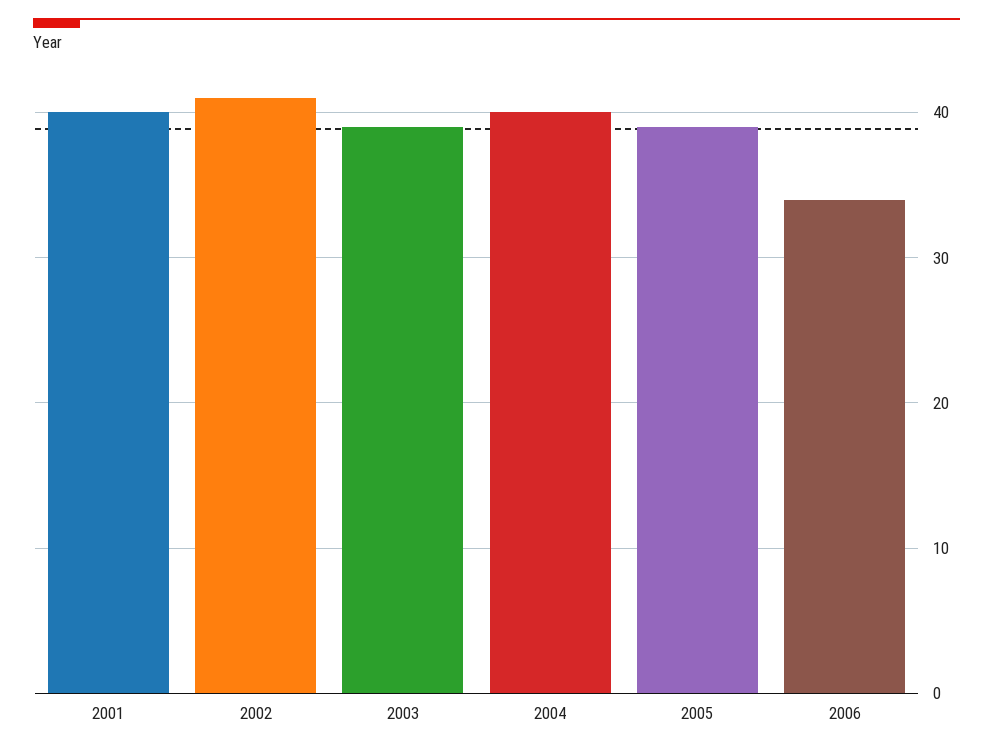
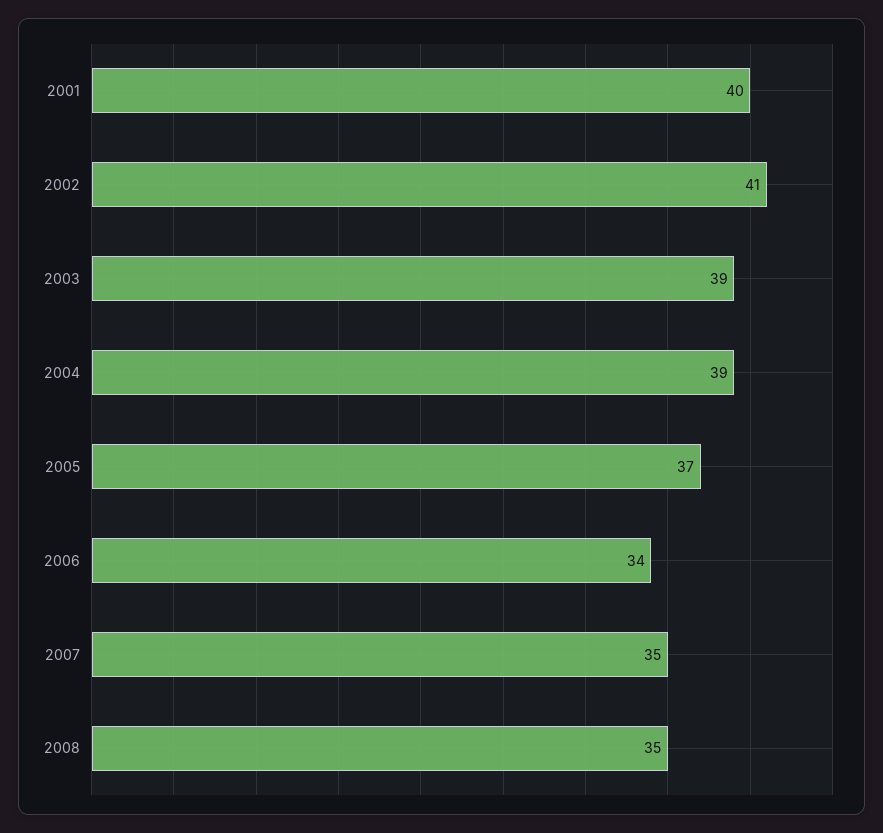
2004: 40 -> 39
2005: 39 -> 37
2007: none -> 35
2008: none -> 35

